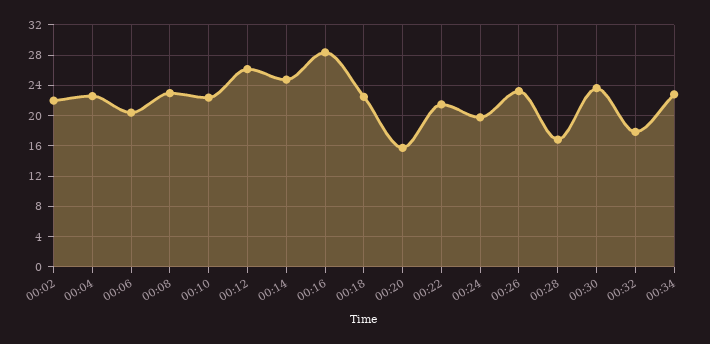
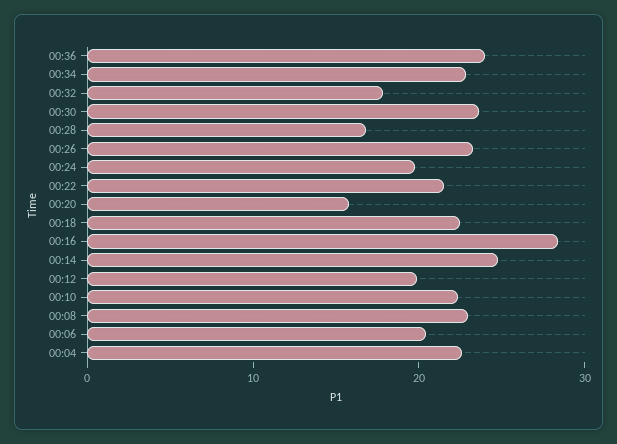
00:02: 22 -> none
00:12: 26 -> 20
00:36: none -> 24

